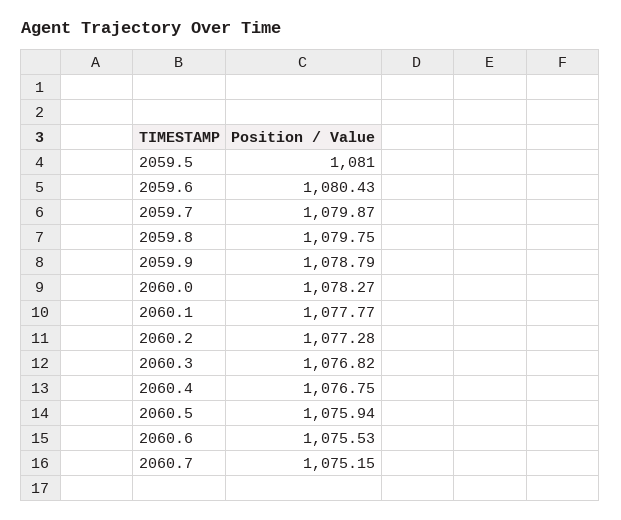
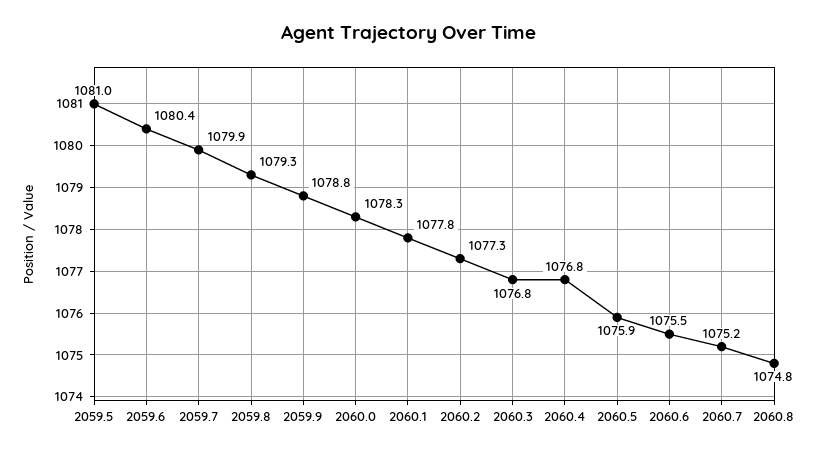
2059.8: 1079.75 -> 1079.3
2060.8: none -> 1074.8

